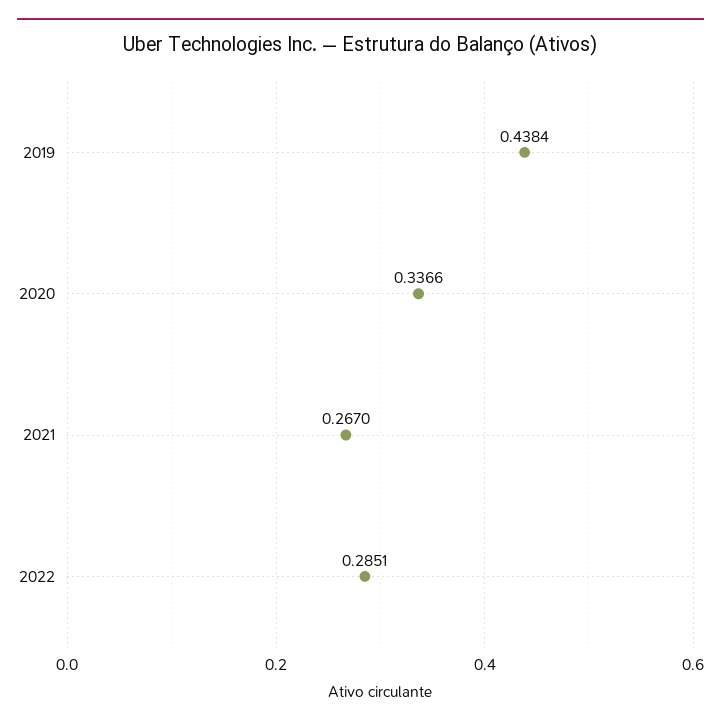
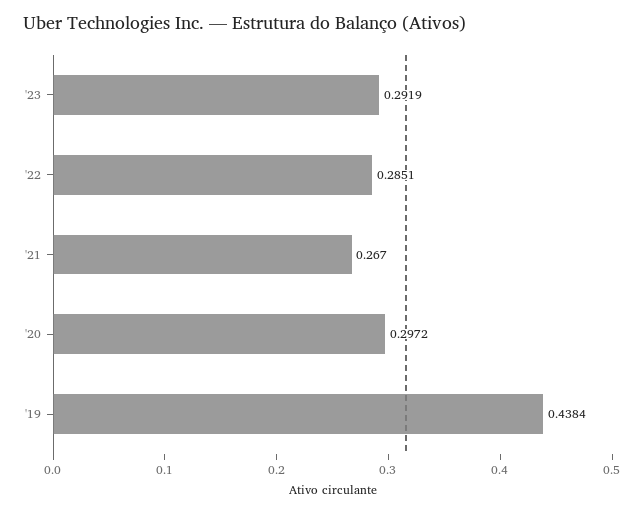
2020: 0.3366 -> 0.2972
'23: none -> 0.2919

